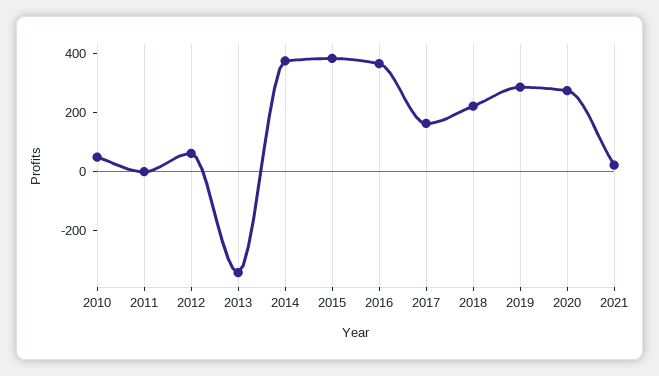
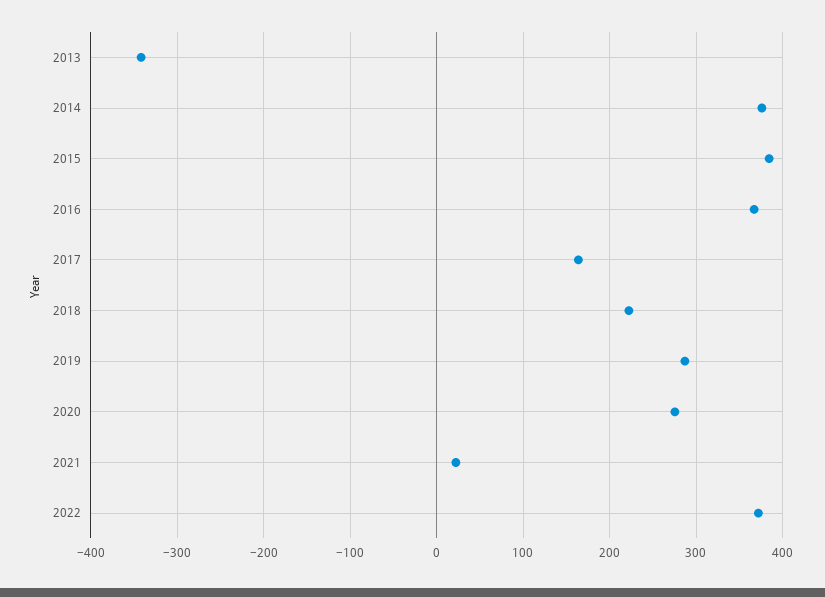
2010: 50 -> none
2011: 0 -> none
2012: 50 -> none
2022: none -> 370

